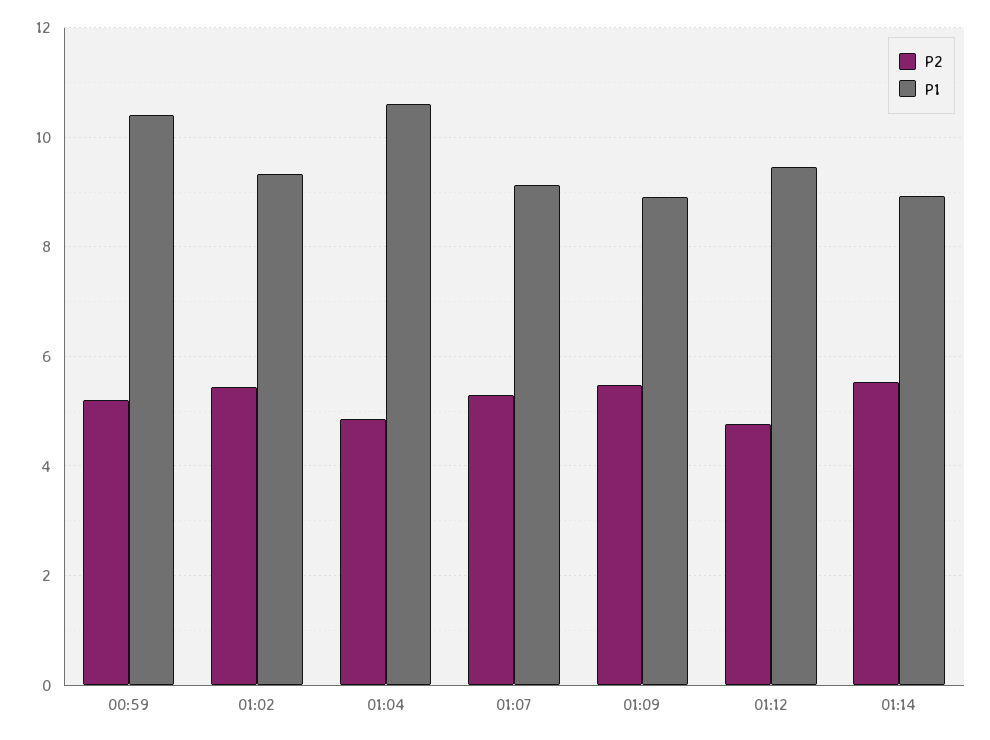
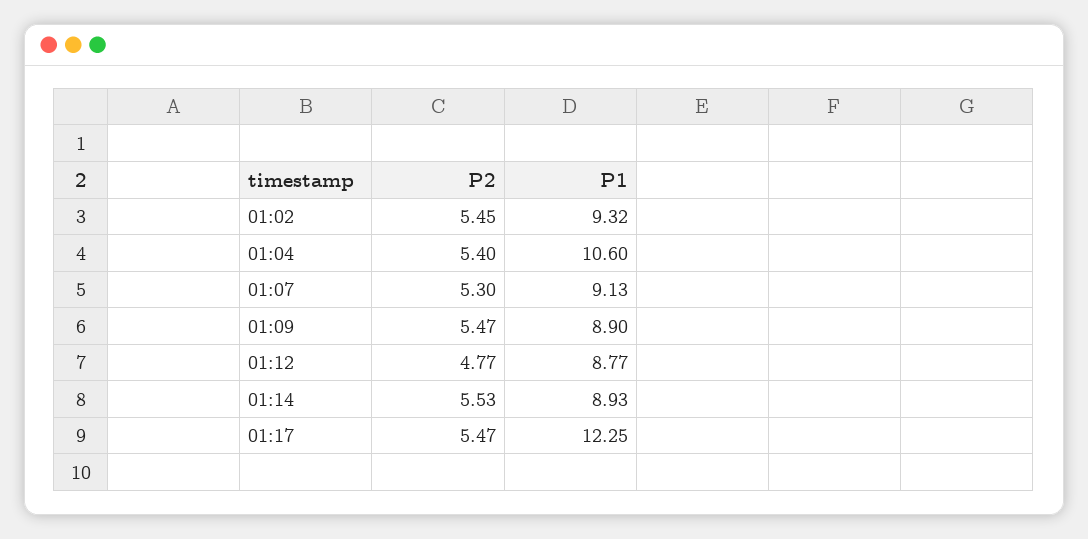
P2, 00:59: 5.2 -> none
P1, 00:59: 10.4 -> none
P2, 01:04: 4.8 -> 5.4
P1, 01:12: 9.4 -> 8.77
P2, 01:17: none -> 5.47
P1, 01:17: none -> 12.25

